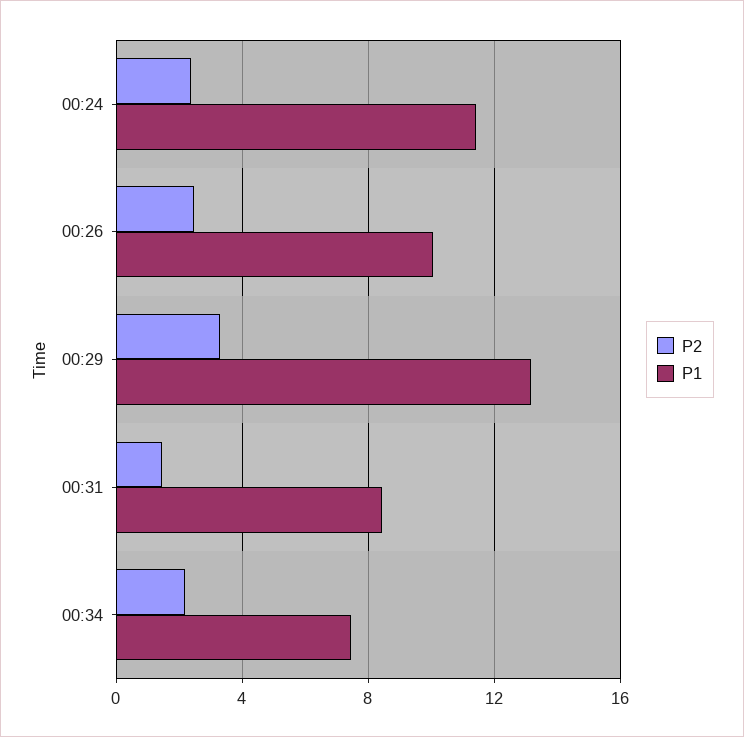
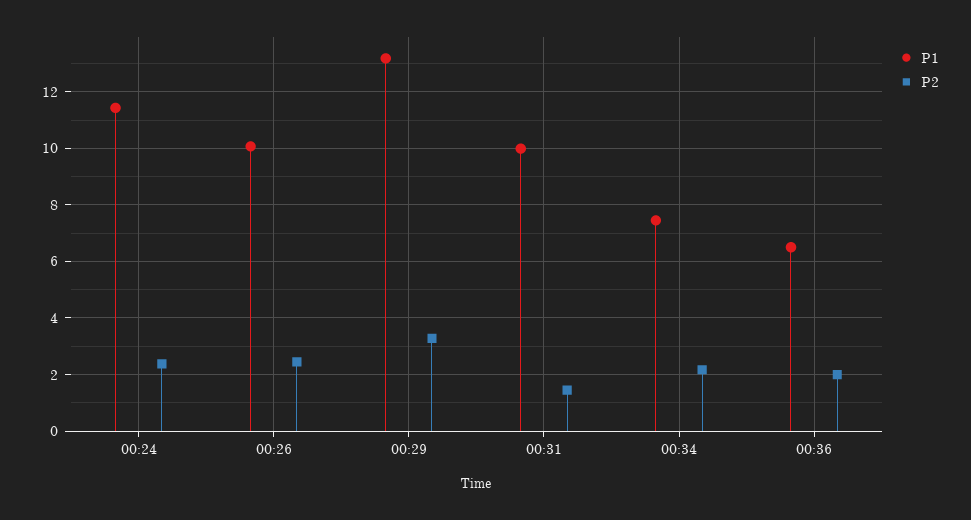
P1, 00:31: 8.5 -> 10
P1, 00:36: none -> 6.5
P2, 00:36: none -> 2

